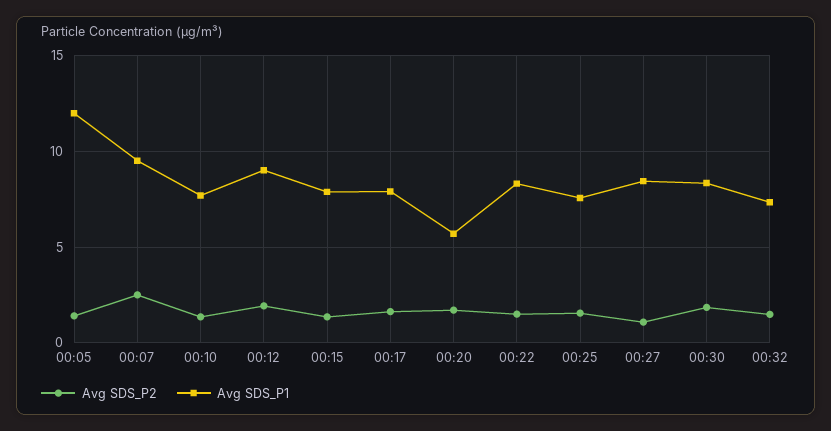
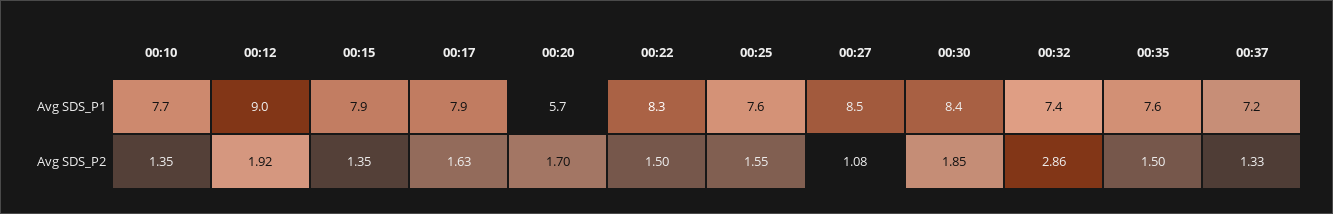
Avg SDS_P2, 00:05: 1.5 -> none
Avg SDS_P1, 00:05: 12 -> none
Avg SDS_P2, 00:07: 2.5 -> none
Avg SDS_P1, 00:07: 9.5 -> none
Avg SDS_P2, 00:32: 1.5 -> 2.86
Avg SDS_P1, 00:35: none -> 7.6
Avg SDS_P1, 00:37: none -> 7.2
Avg SDS_P2, 00:35: none -> 1.5
Avg SDS_P2, 00:37: none -> 1.33

